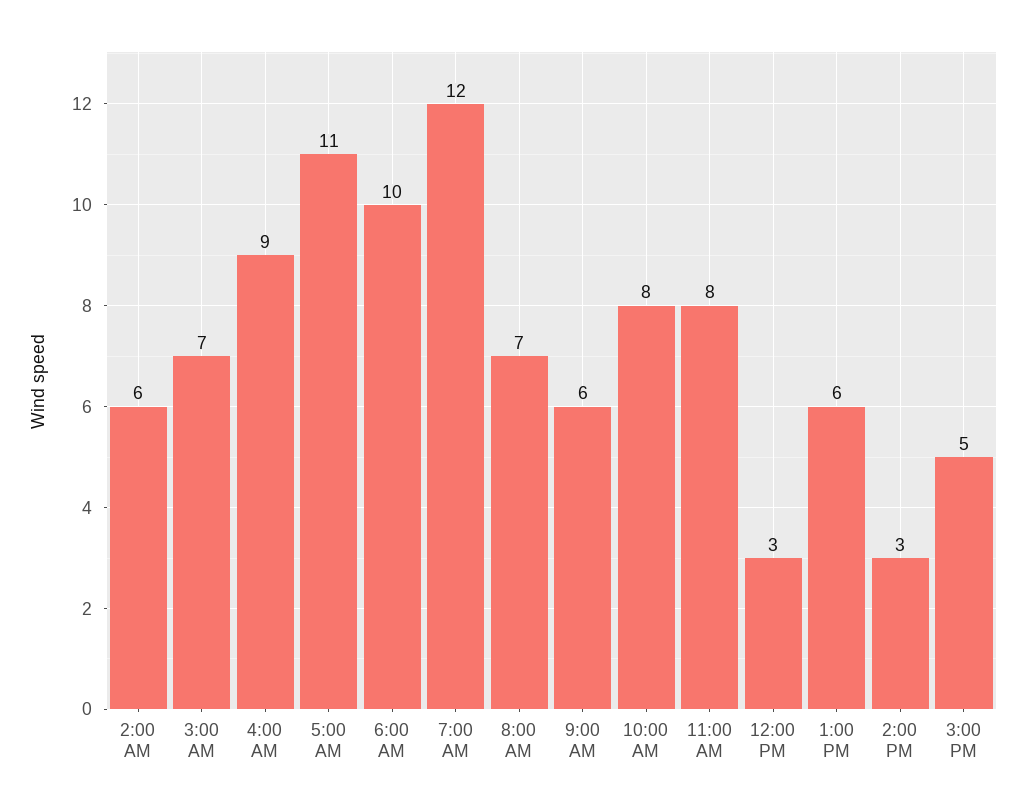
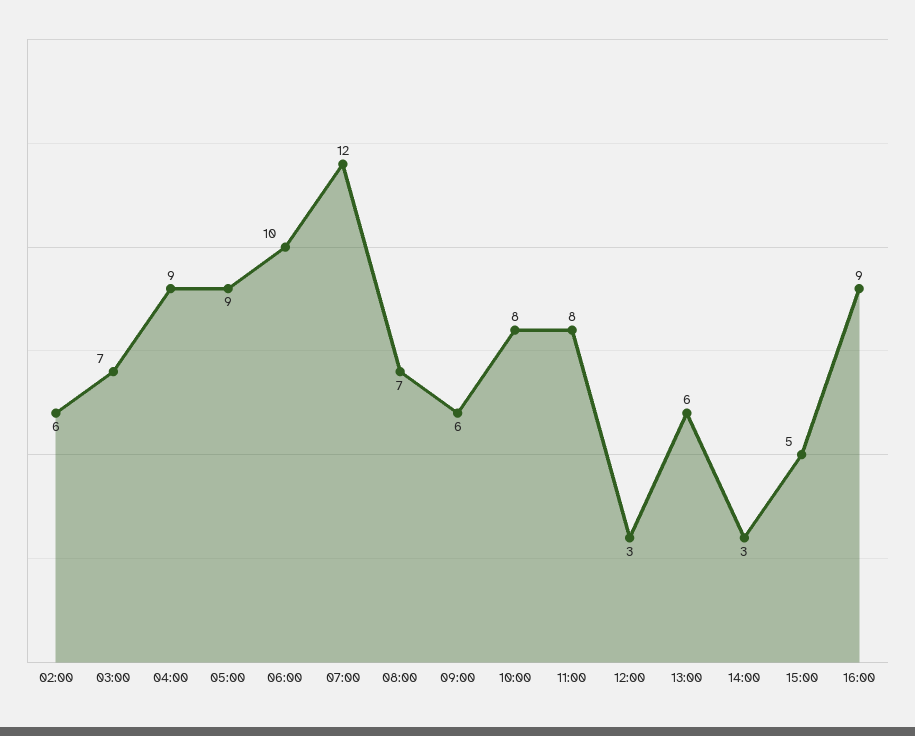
5:00 AM: 11 -> 9
16:00: none -> 9

